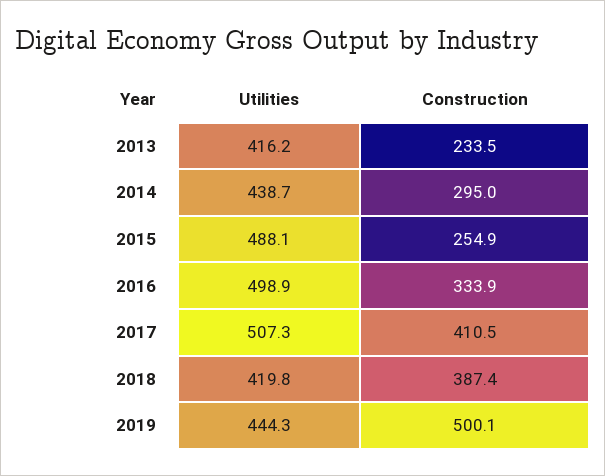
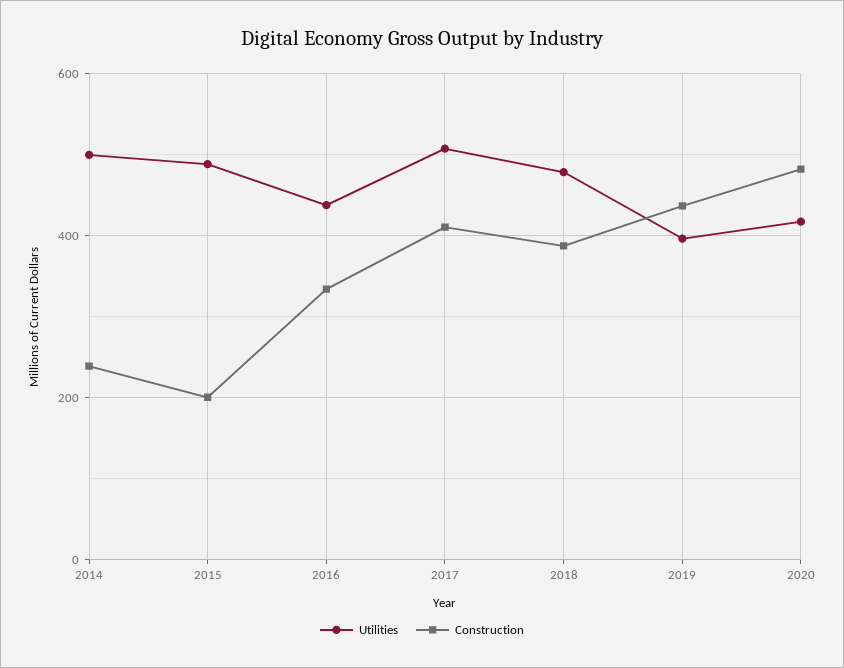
Utilities, 2013: 416.2 -> none
Construction, 2013: 233.5 -> none
Utilities, 2014: 438.7 -> 500
Construction, 2014: 295 -> 240
Construction, 2015: 254.9 -> 200
Utilities, 2016: 498.9 -> 440
Utilities, 2018: 419.8 -> 480
Utilities, 2019: 444.3 -> 400
Construction, 2019: 500.1 -> 440
Utilities, 2020: none -> 420
Construction, 2020: none -> 480

